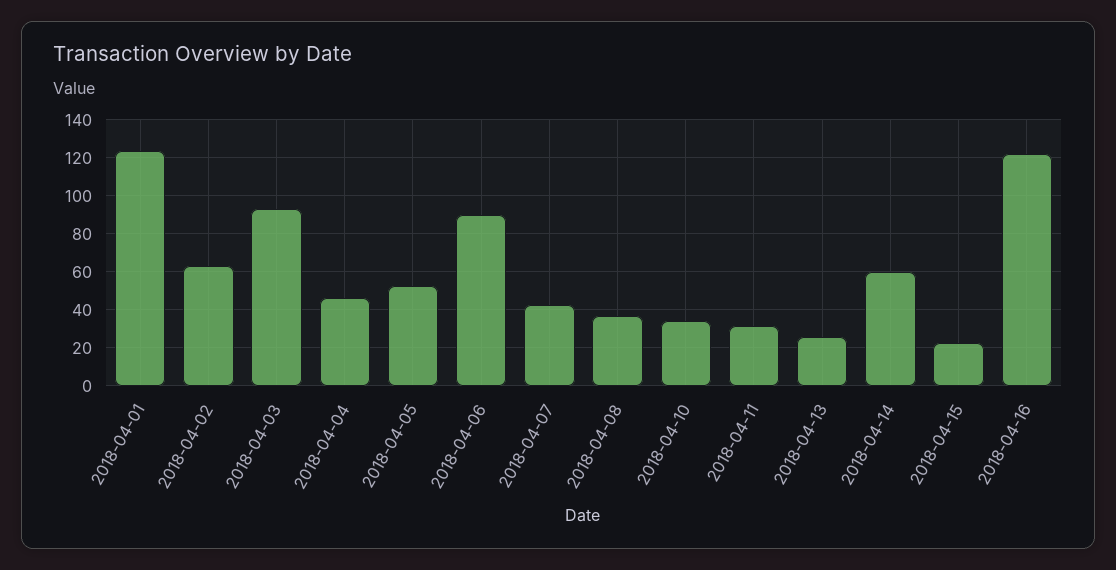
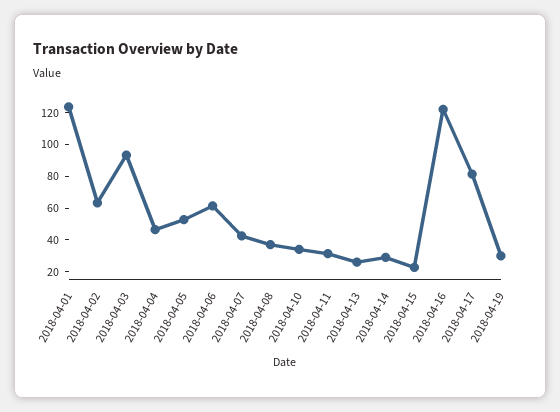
2018-04-06: 90 -> 60
2018-04-14: 60 -> 30
2018-04-17: none -> 80
2018-04-19: none -> 30

